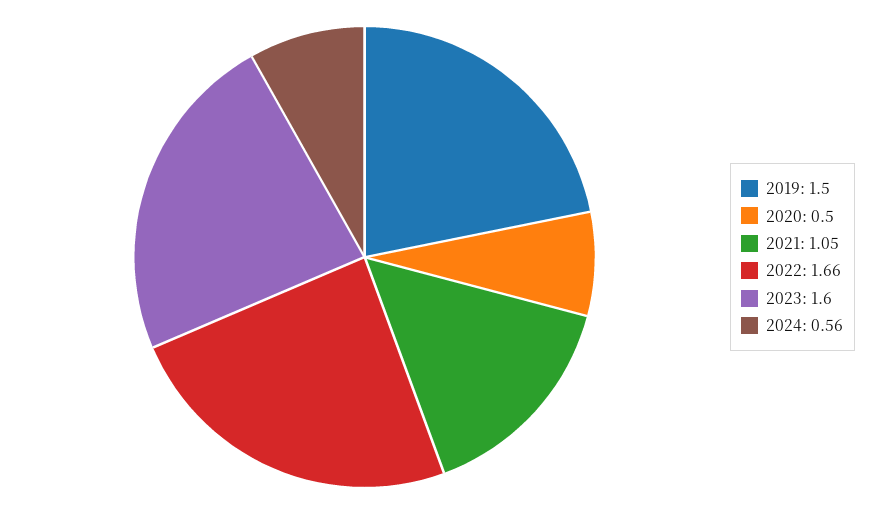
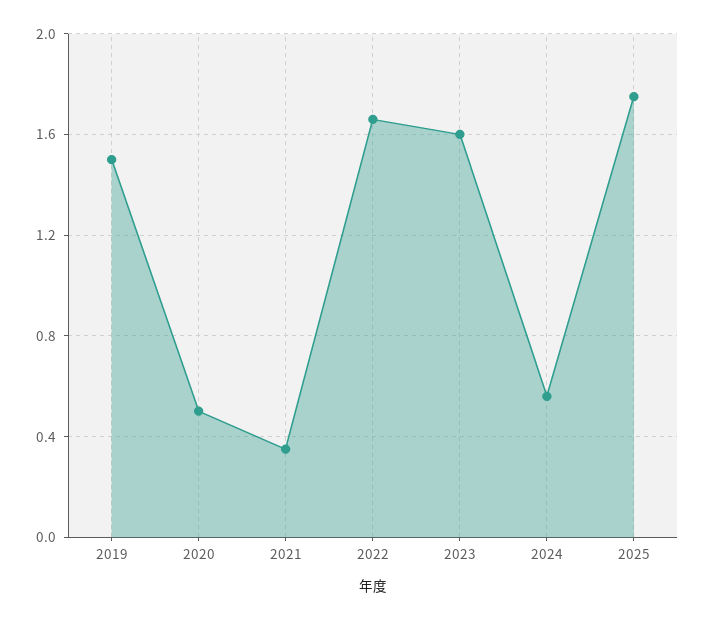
2021: 1.05 -> 0.35
2025: none -> 1.75

